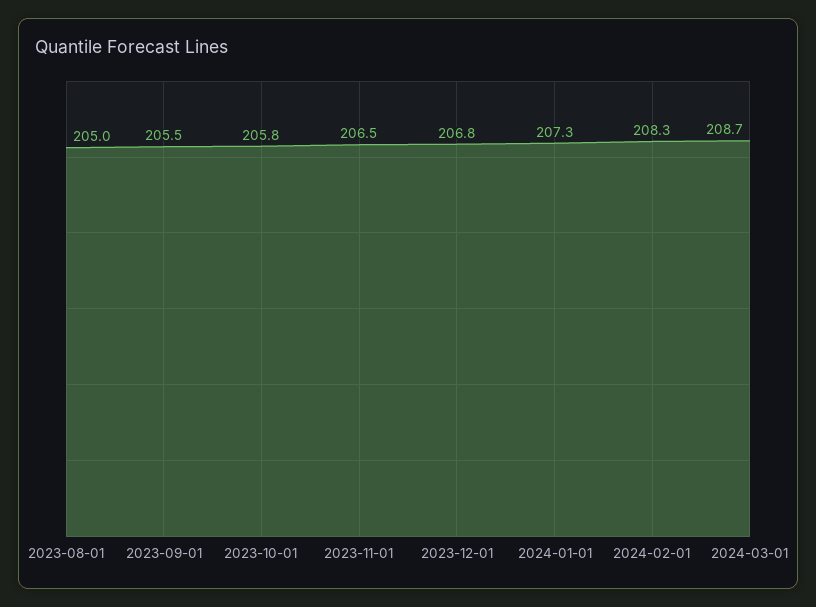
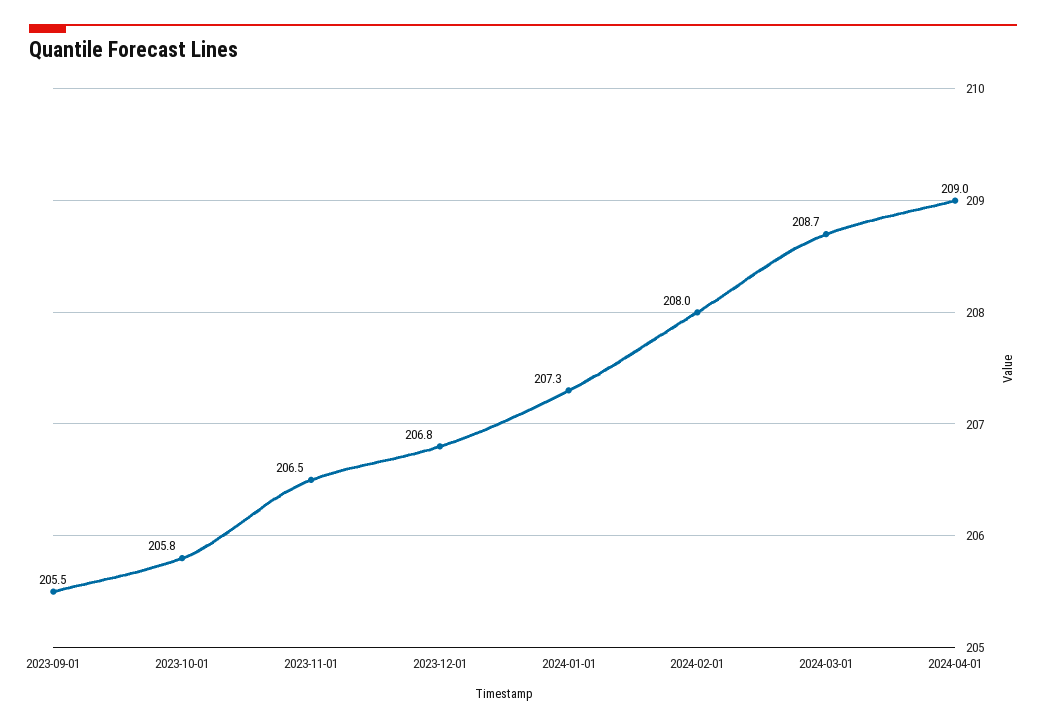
2023-08-01: 205 -> none
2024-02-01: 208.3 -> 208
2024-04-01: none -> 209

